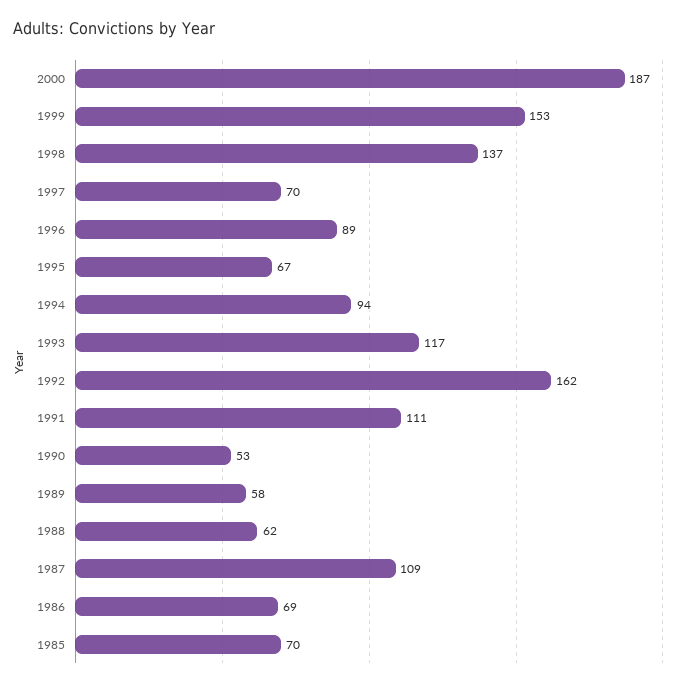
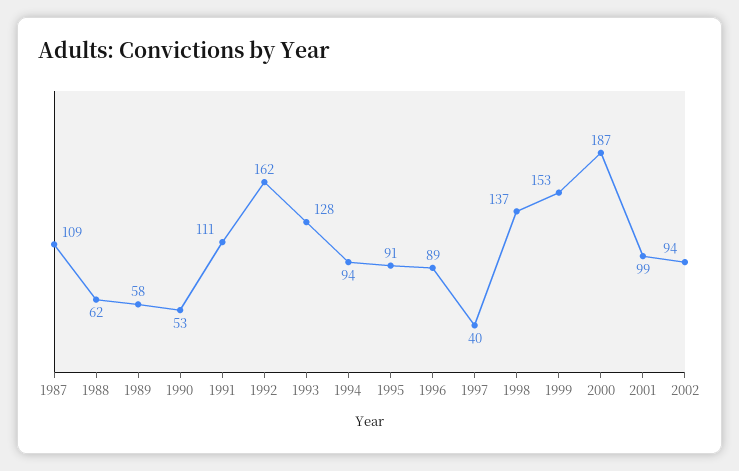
1997: 70 -> 40
1995: 67 -> 91
1993: 117 -> 128
1986: 69 -> none
1985: 70 -> none
2001: none -> 99
2002: none -> 94

